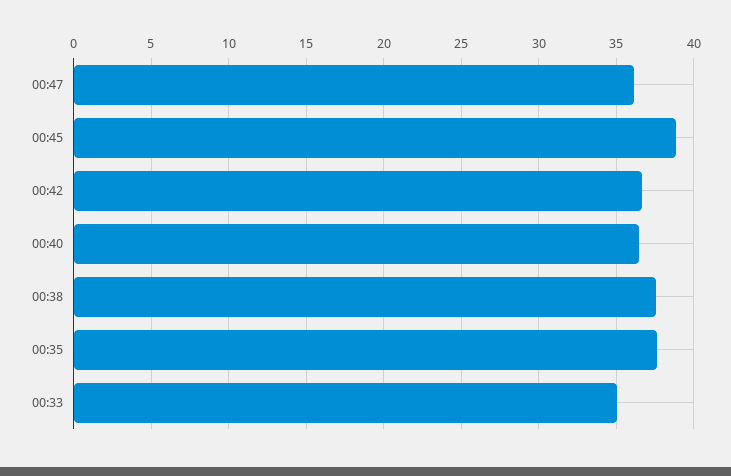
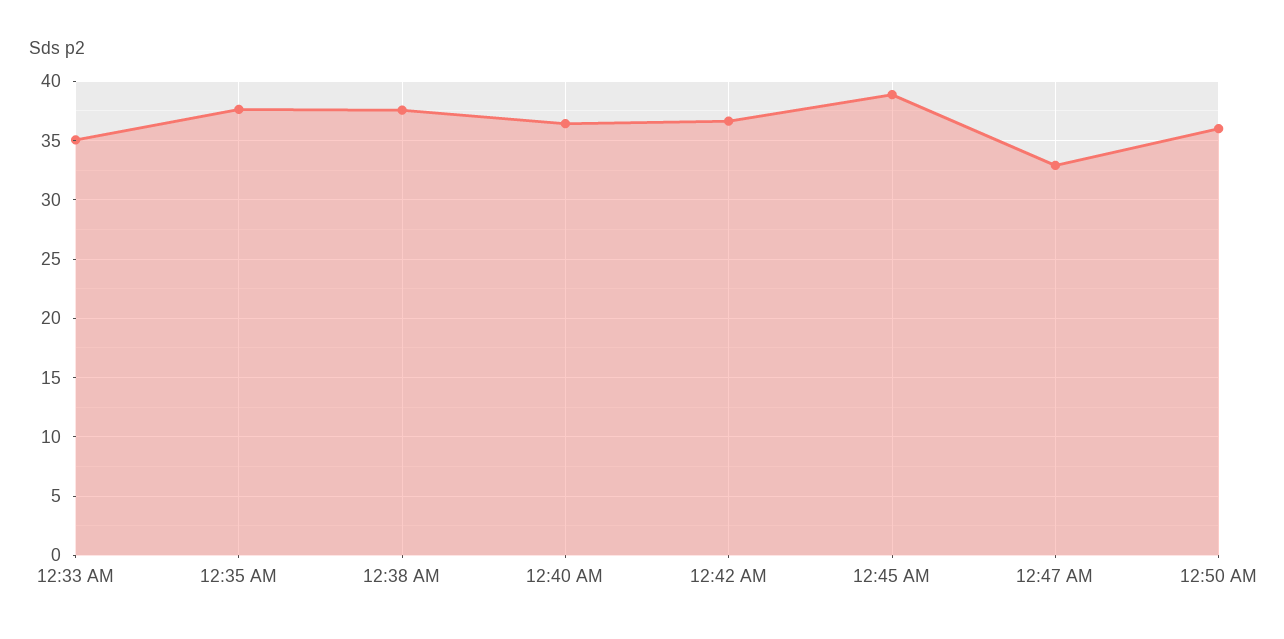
00:47: 36 -> 33
12:50 AM: none -> 36

